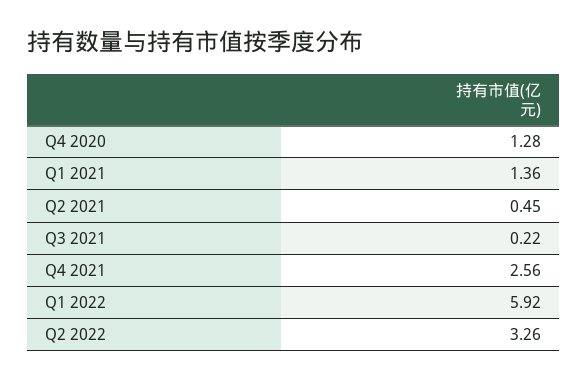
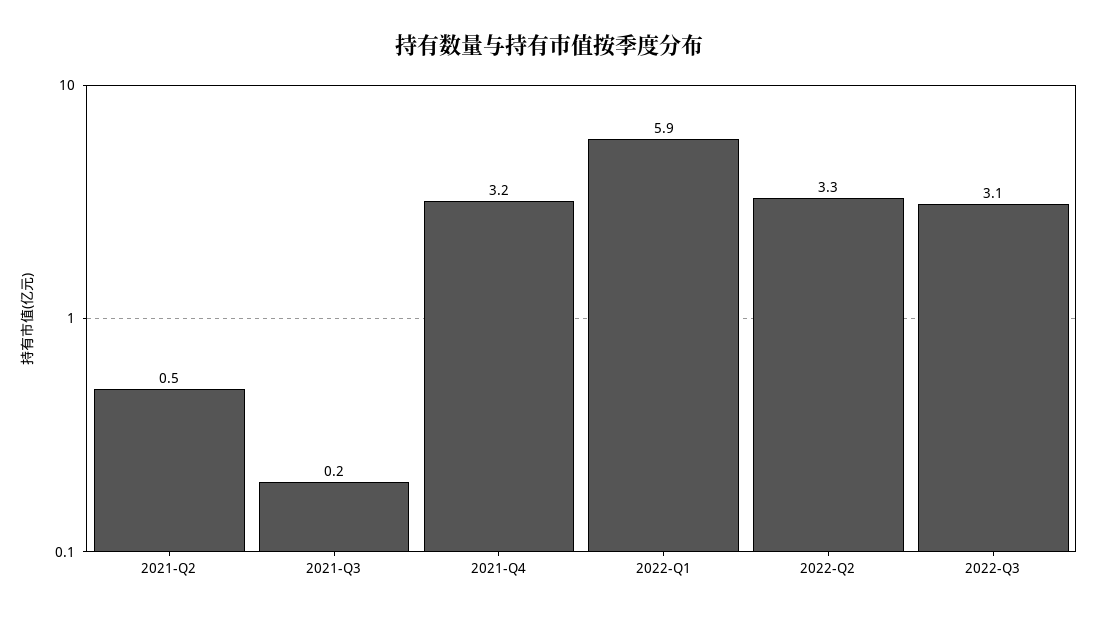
Q4 2020: 1.28 -> none
Q1 2021: 1.36 -> none
Q4 2021: 2.56 -> 3.2
2022-Q3: none -> 3.1

